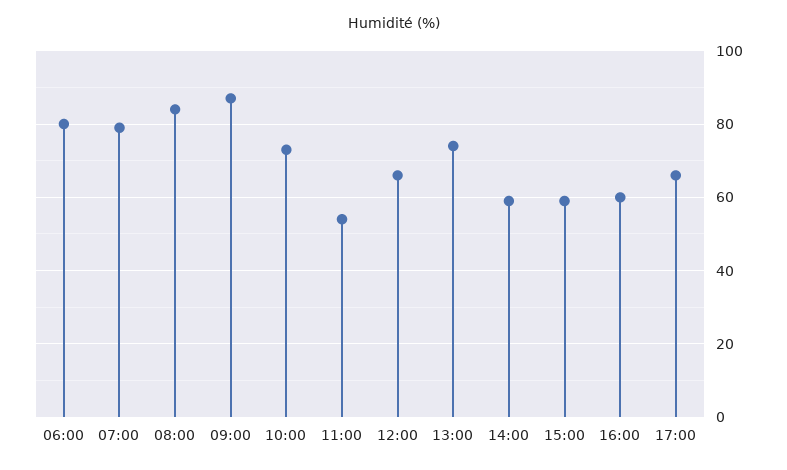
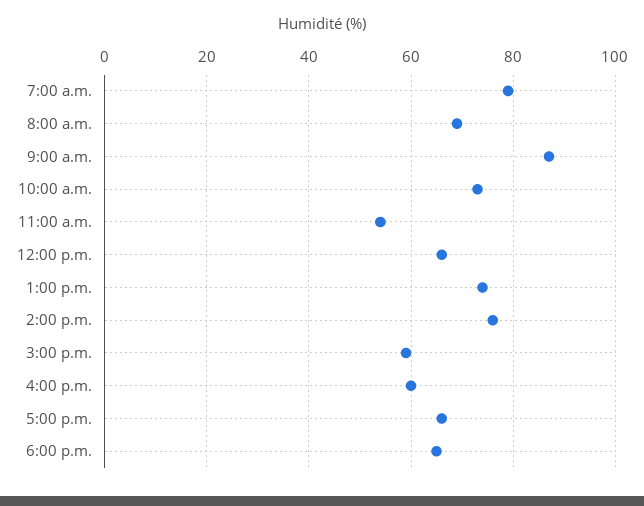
06:00: 80 -> none
08:00: 85 -> 70
14:00: 60 -> 75
6:00 p.m.: none -> 65

